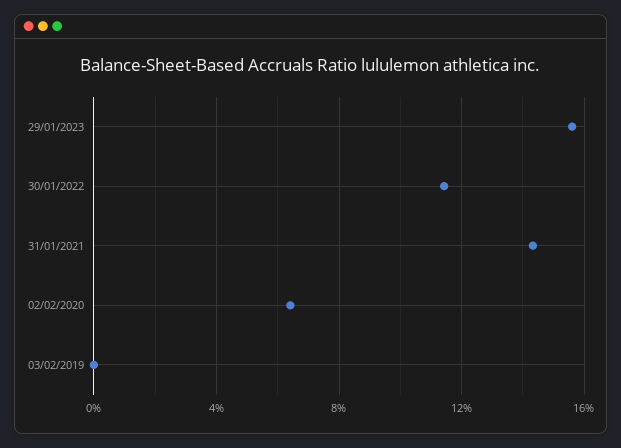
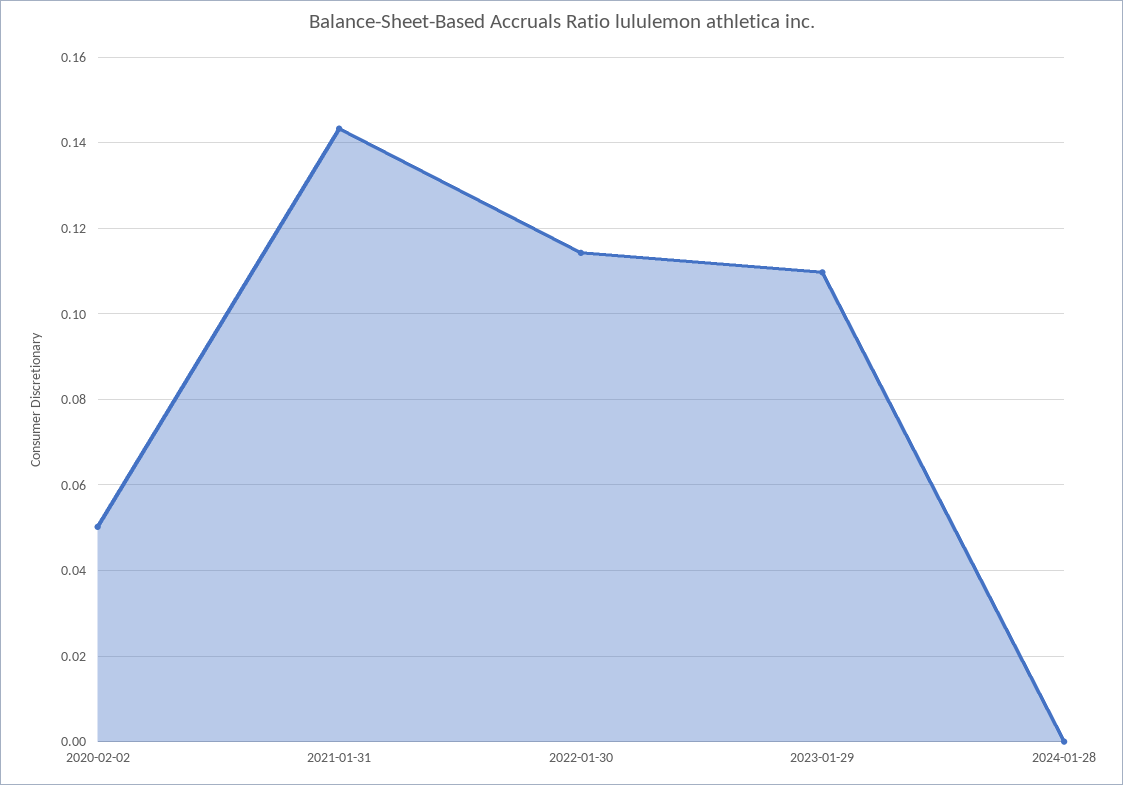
29/01/2023: 0.155 -> 0.11
02/02/2020: 0.065 -> 0.05
03/02/2019: 0 -> none
2024-01-28: none -> 0

